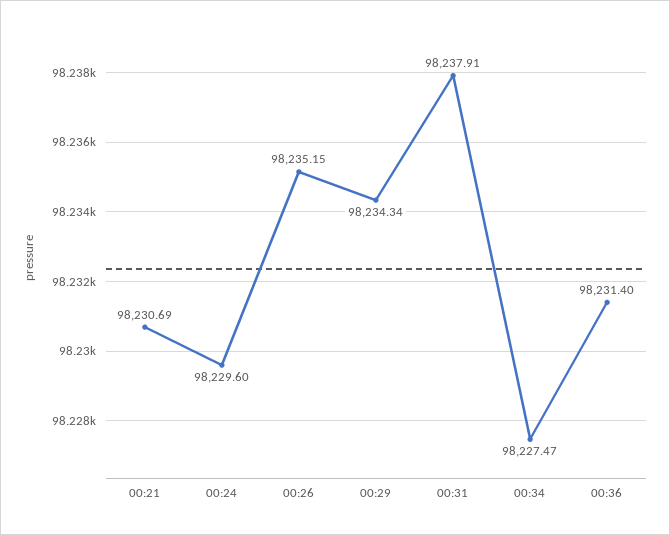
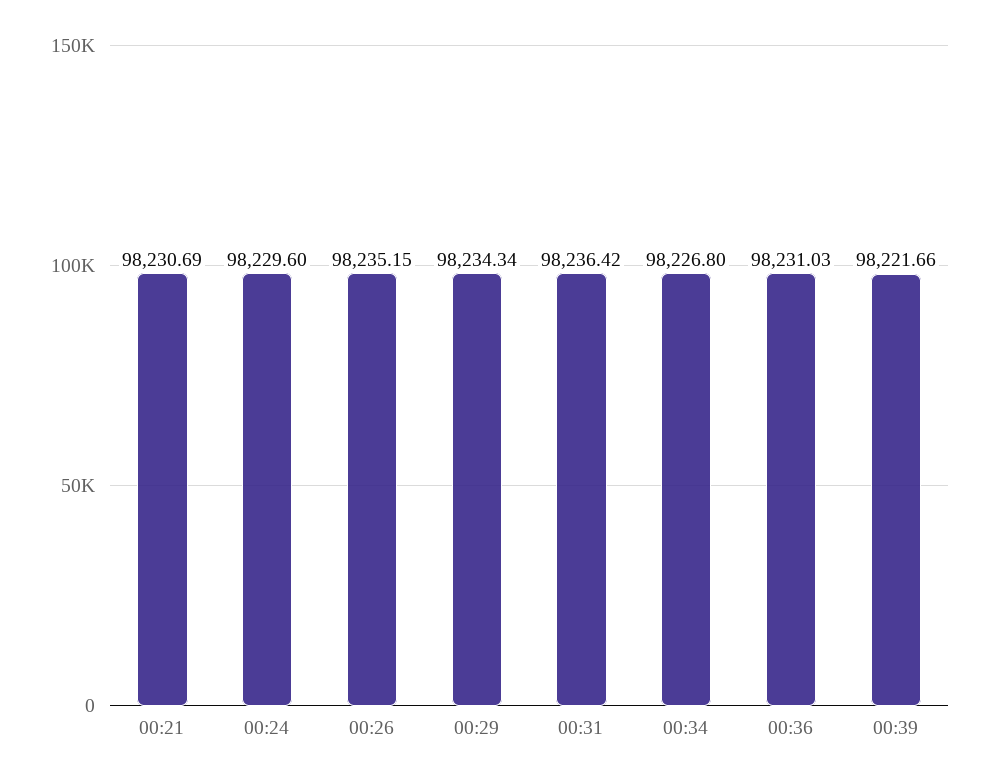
00:31: 98237.91 -> 98236.42
00:34: 98227.47 -> 98226.8
00:36: 98231.4 -> 98231.03
00:39: none -> 98221.66

